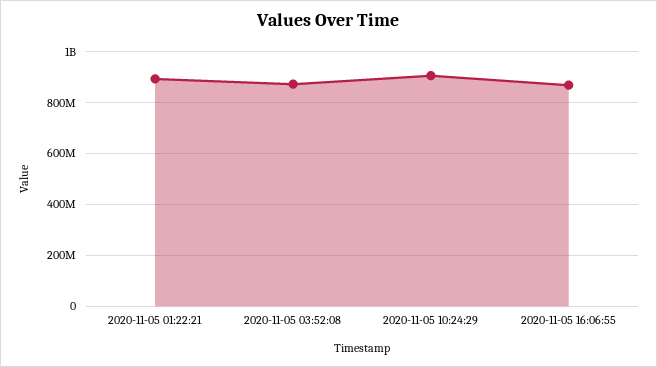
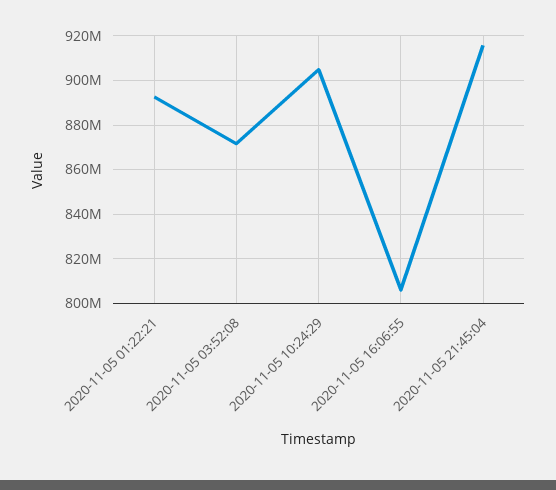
2020-11-05 16:06:55: 875000000 -> 805000000
2020-11-05 21:45:04: none -> 915000000

